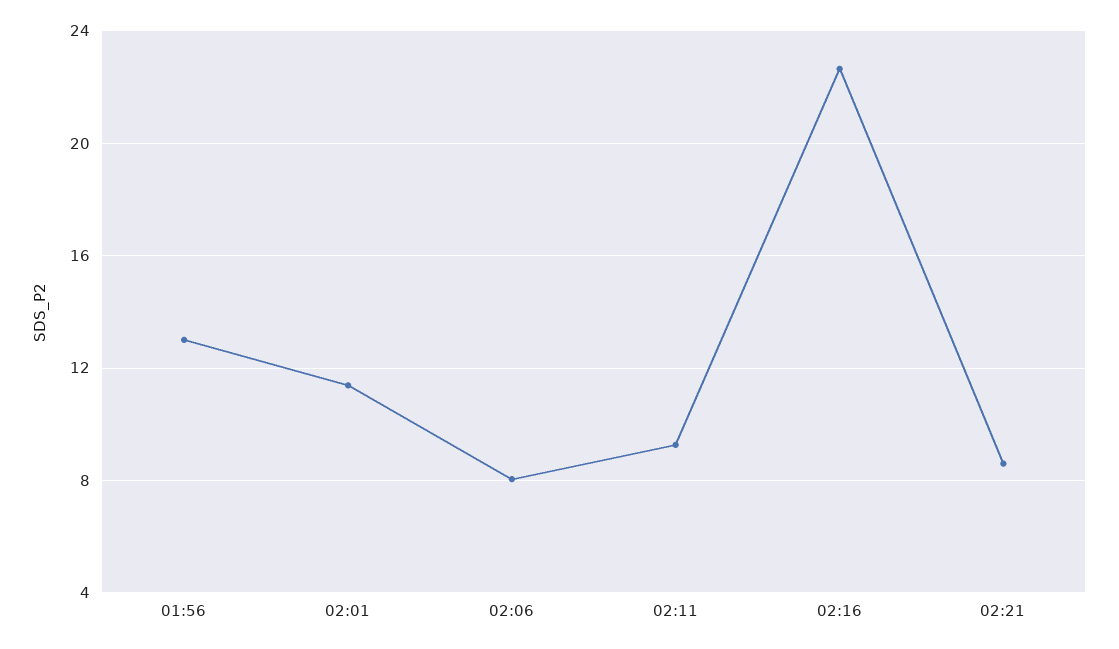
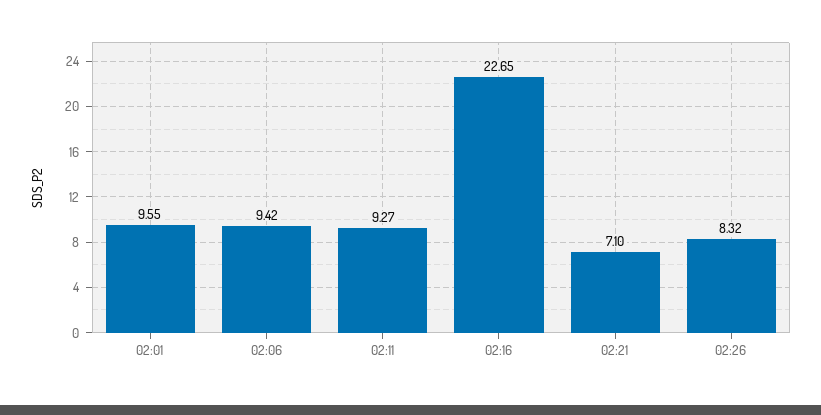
01:56: 13 -> none
02:01: 11.5 -> 9.55
02:06: 8 -> 9.42
02:21: 8.5 -> 7.1
02:26: none -> 8.32

